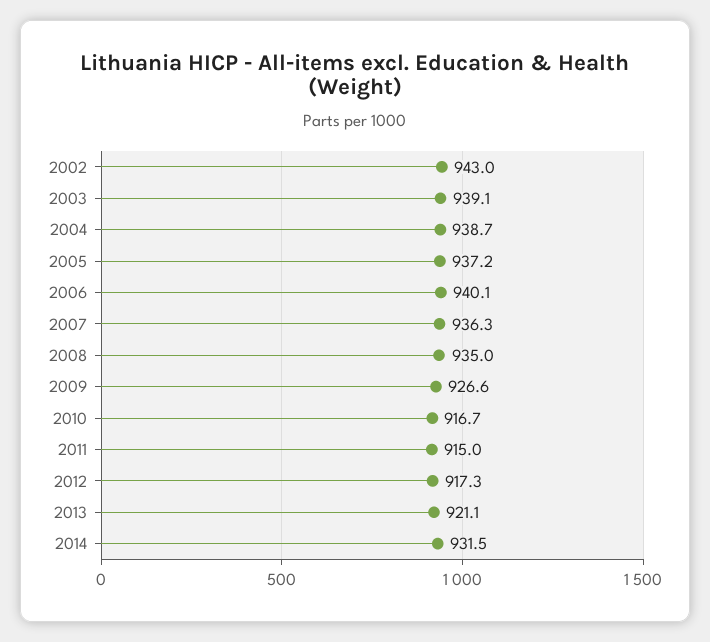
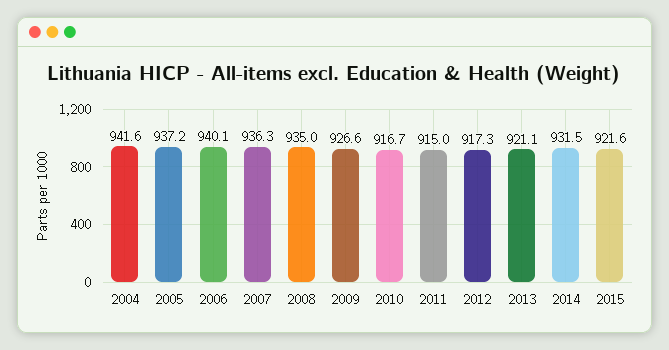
2002: 943 -> none
2003: 939.1 -> none
2004: 938.7 -> 941.6
2015: none -> 921.6

